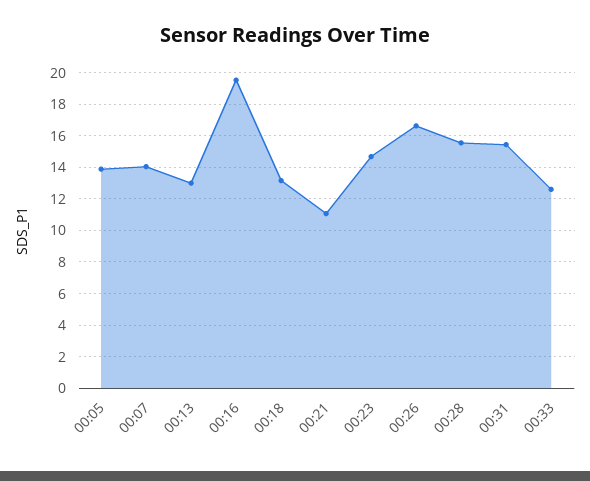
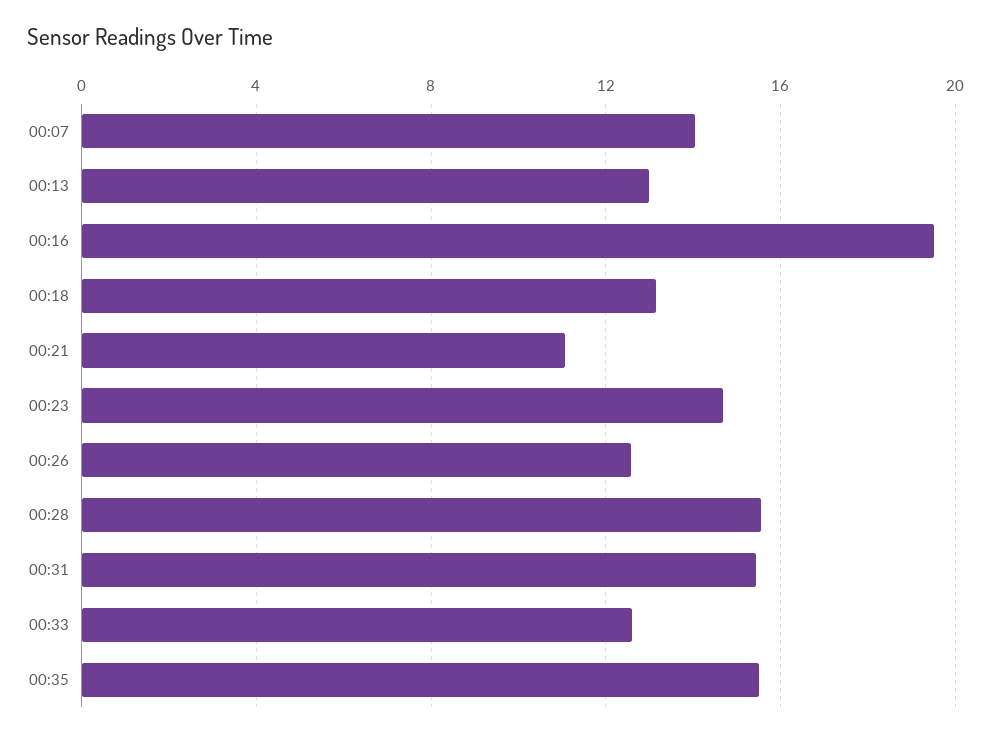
00:05: 14 -> none
00:26: 16.5 -> 12.5
00:35: none -> 15.5

